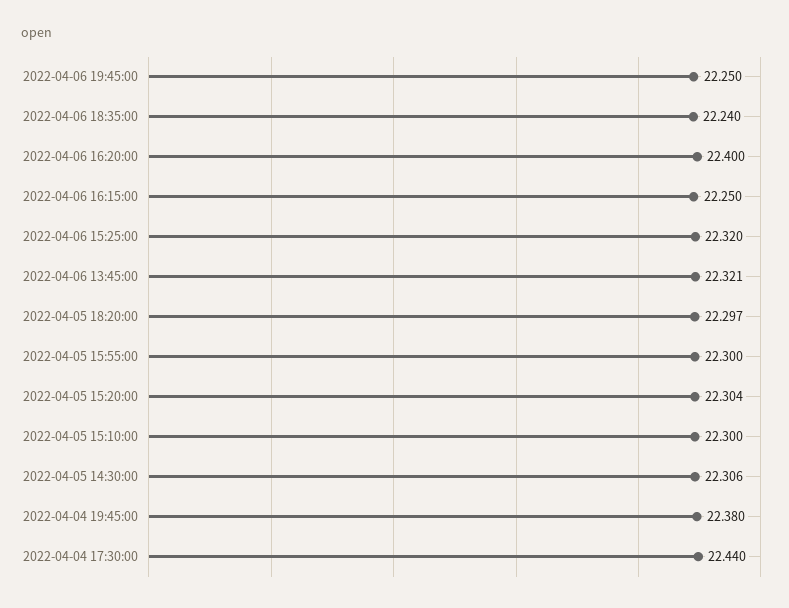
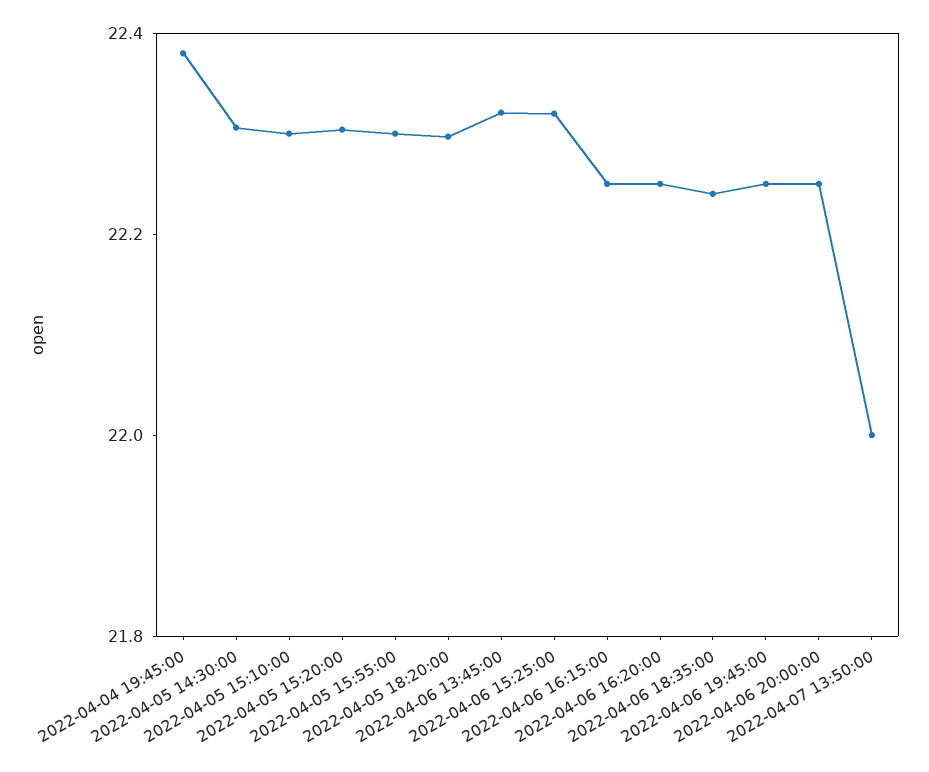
2022-04-06 16:20:00: 22.4 -> 22.25
2022-04-04 17:30:00: 22.44 -> none
2022-04-06 20:00:00: none -> 22.25
2022-04-07 13:50:00: none -> 22

